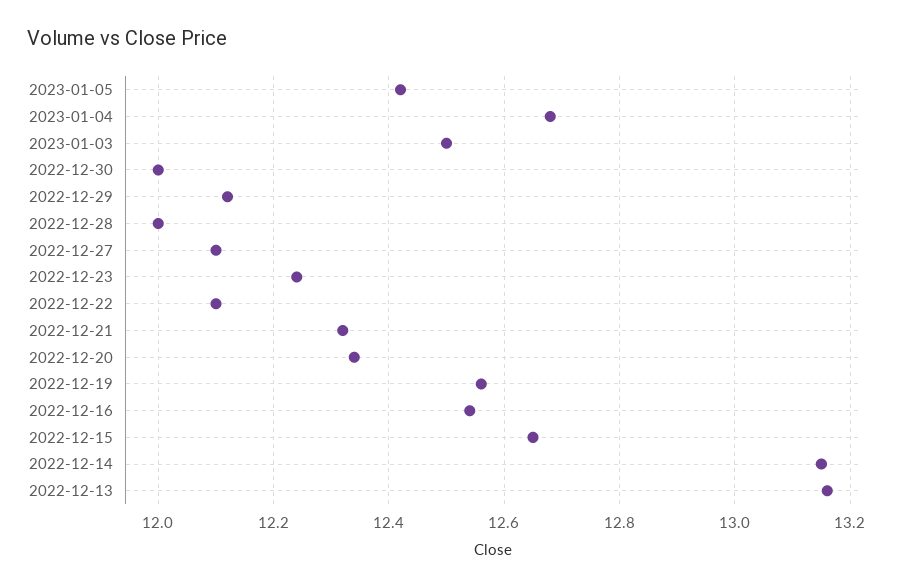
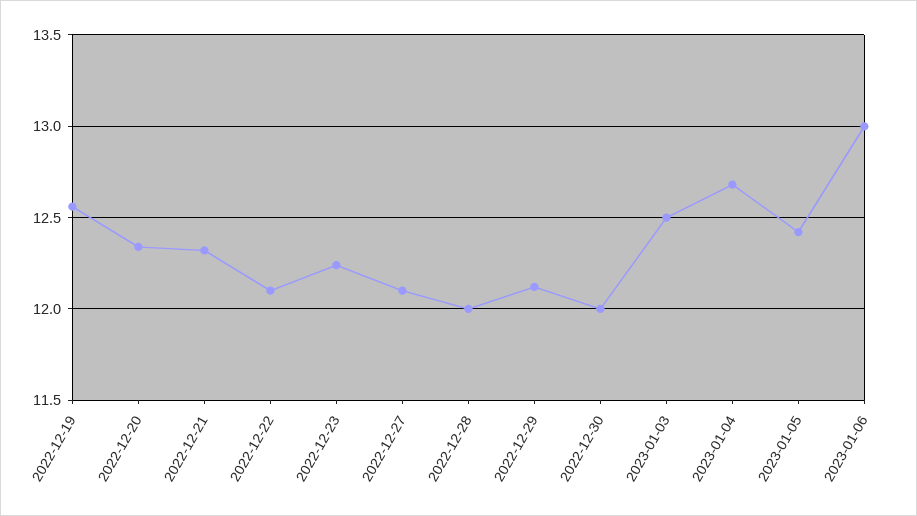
2022-12-16: 12.55 -> none
2022-12-15: 12.65 -> none
2022-12-14: 13.15 -> none
2022-12-13: 13.15 -> none
2023-01-06: none -> 13

